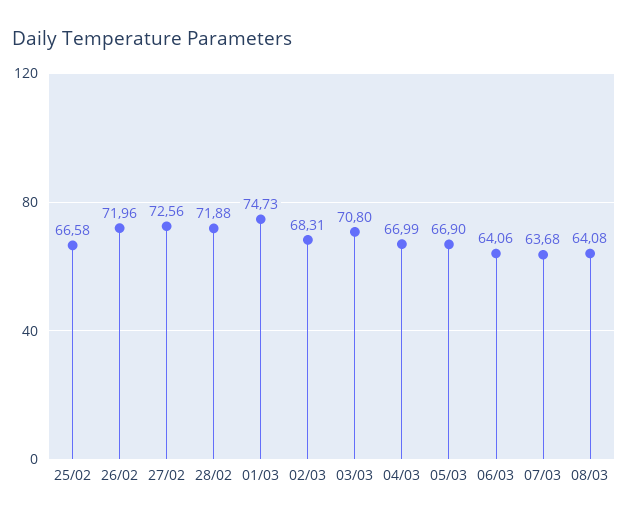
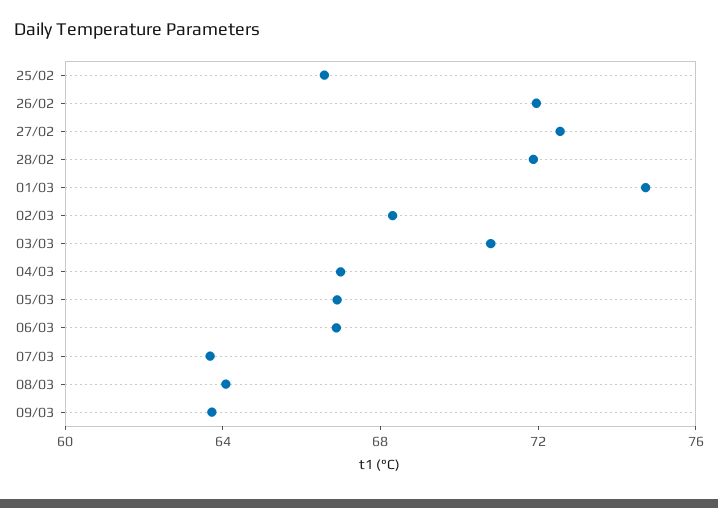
06/03: 64.06 -> 67
09/03: none -> 64

